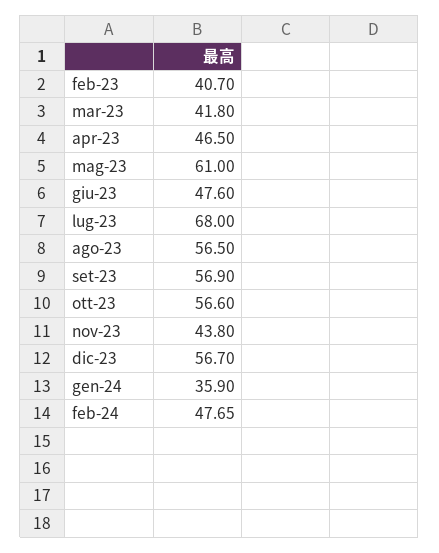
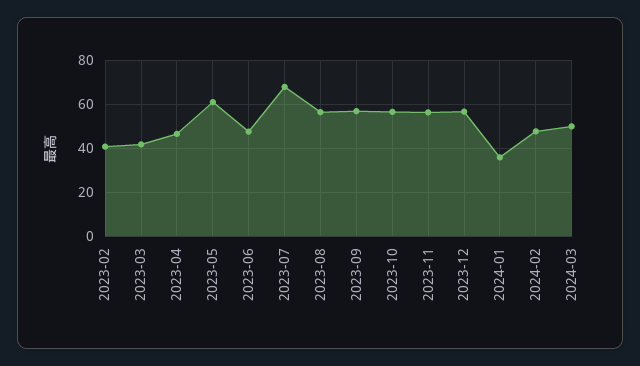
nov-23: 43.8 -> 55
2024-03: none -> 50

